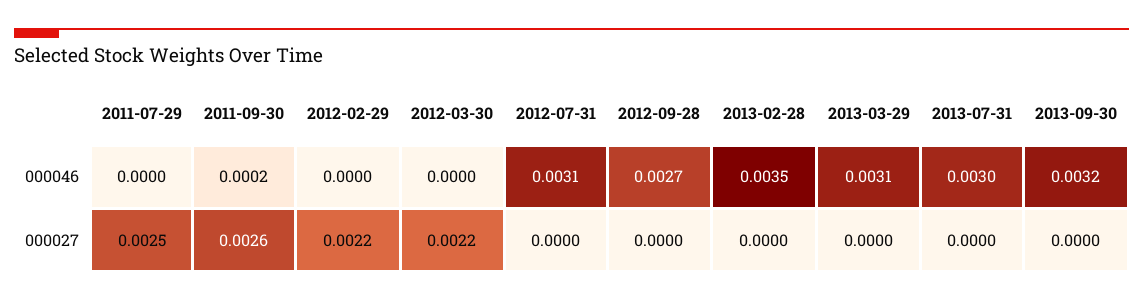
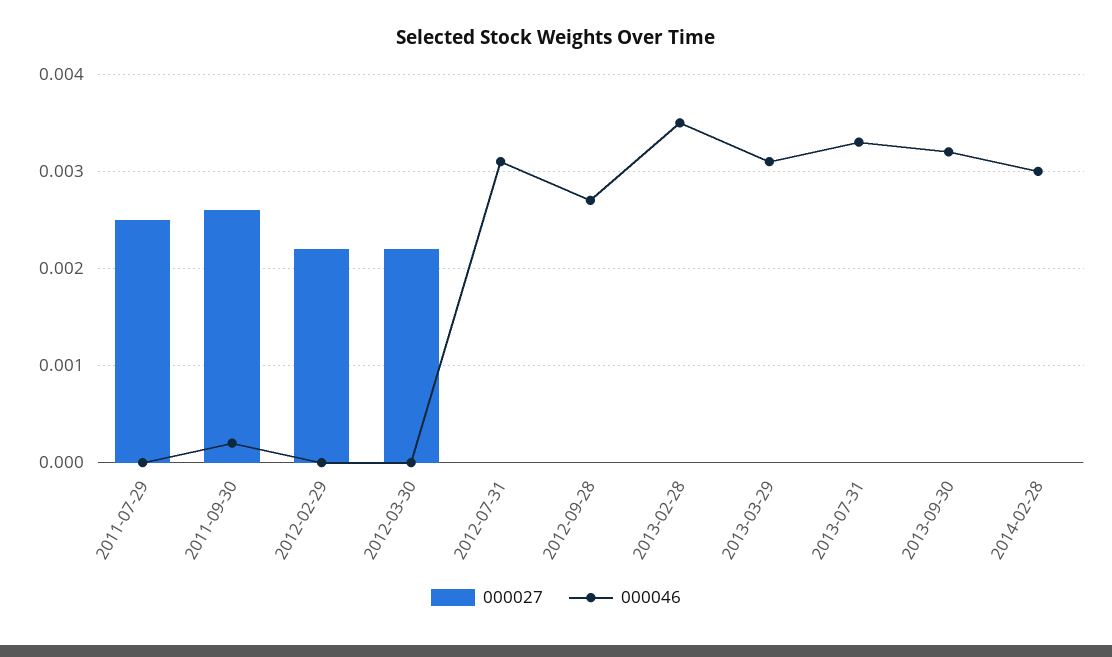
000046, 2013-07-31: 0.003 -> 0.0033
000027, 2014-02-28: none -> 0
000046, 2014-02-28: none -> 0.003

